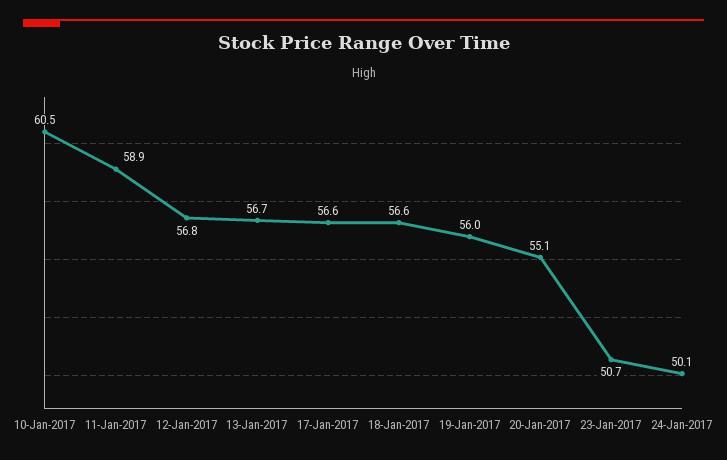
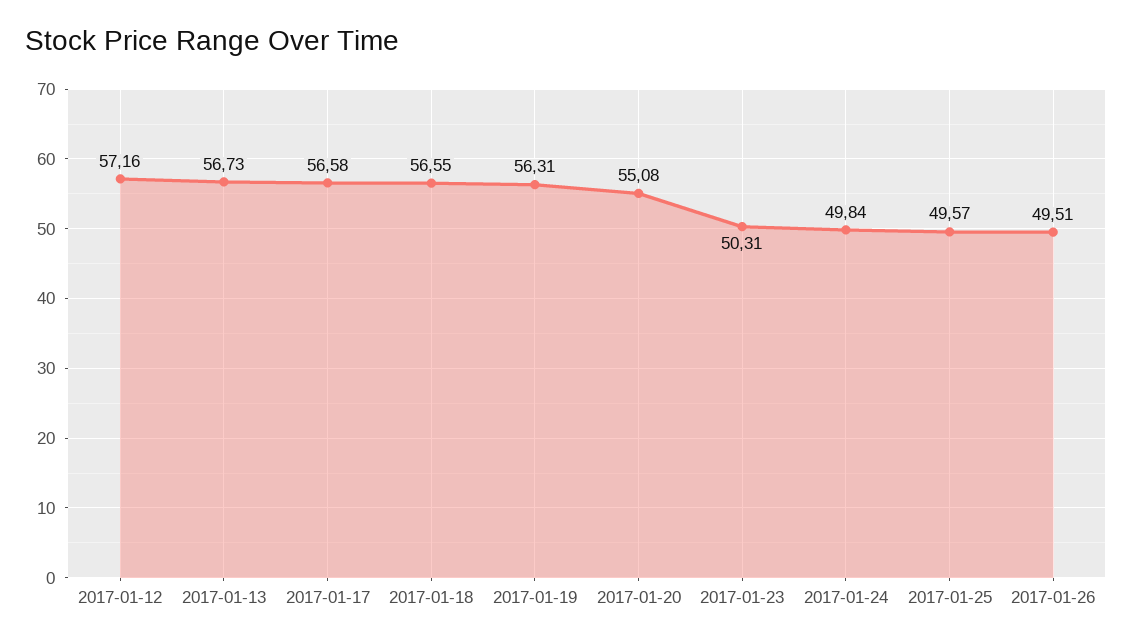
10-Jan-2017: 60.5 -> none
11-Jan-2017: 58.9 -> none
12-Jan-2017: 56.8 -> 57.16
19-Jan-2017: 56 -> 56.31
23-Jan-2017: 50.7 -> 50.31
24-Jan-2017: 50.1 -> 49.84
2017-01-25: none -> 49.57
2017-01-26: none -> 49.51

